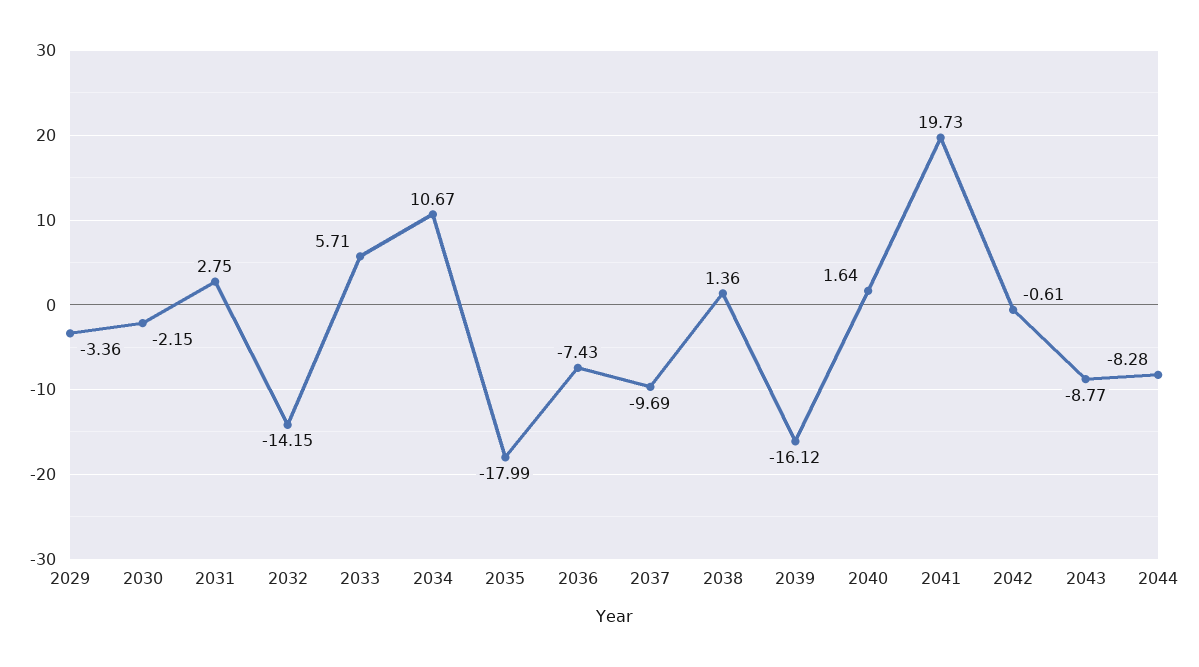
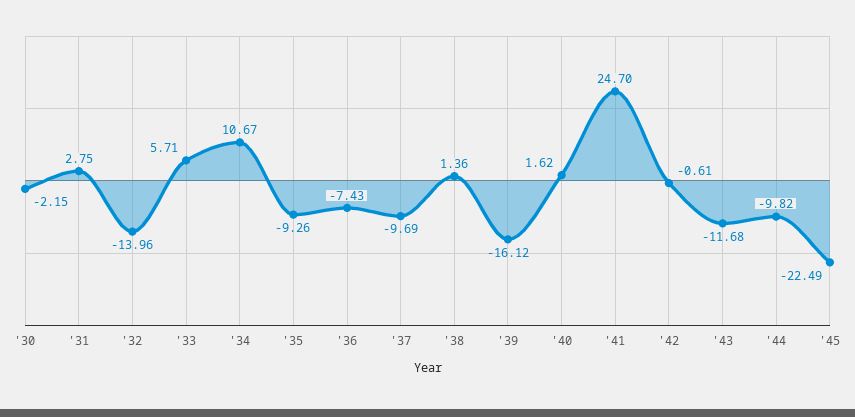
2029: -3.36 -> none
2032: -14.15 -> -13.96
2035: -17.99 -> -9.26
2040: 1.64 -> 1.62
2041: 19.73 -> 24.7
2043: -8.77 -> -11.68
2044: -8.28 -> -9.82
'45: none -> -22.49

